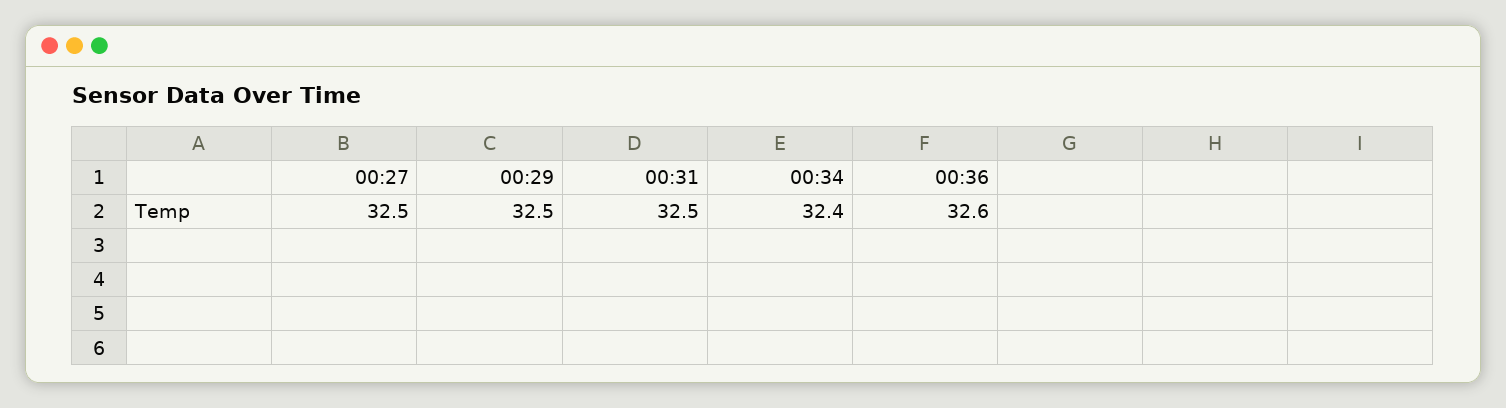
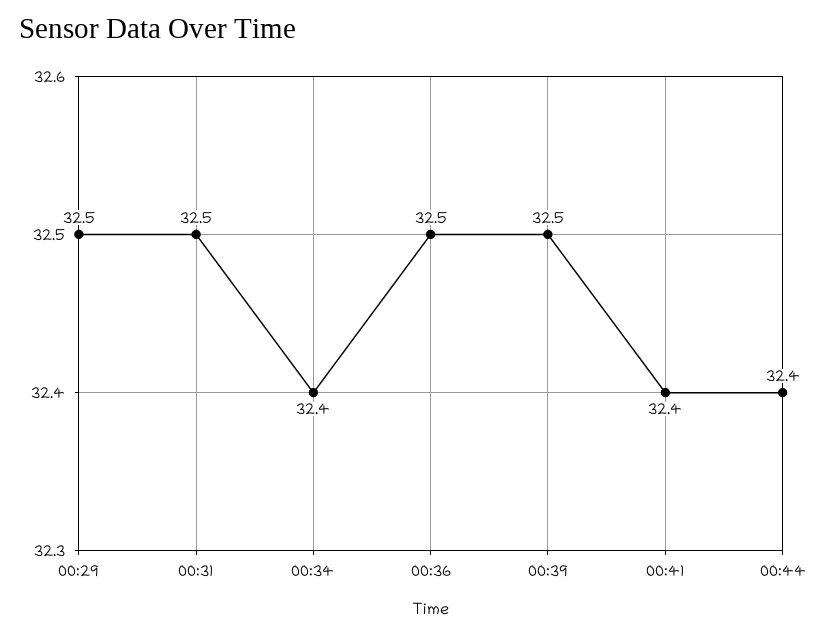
00:27: 32.5 -> none
00:36: 32.6 -> 32.5
00:39: none -> 32.5
00:41: none -> 32.4
00:44: none -> 32.4

